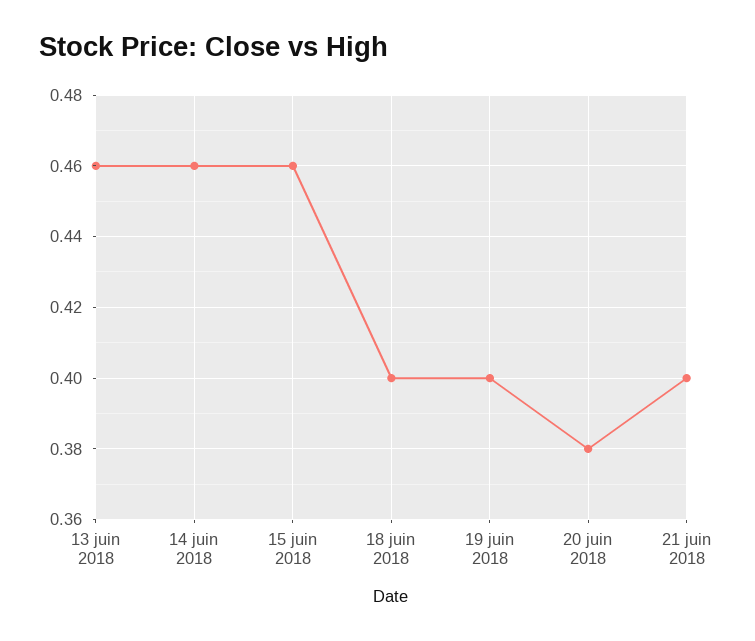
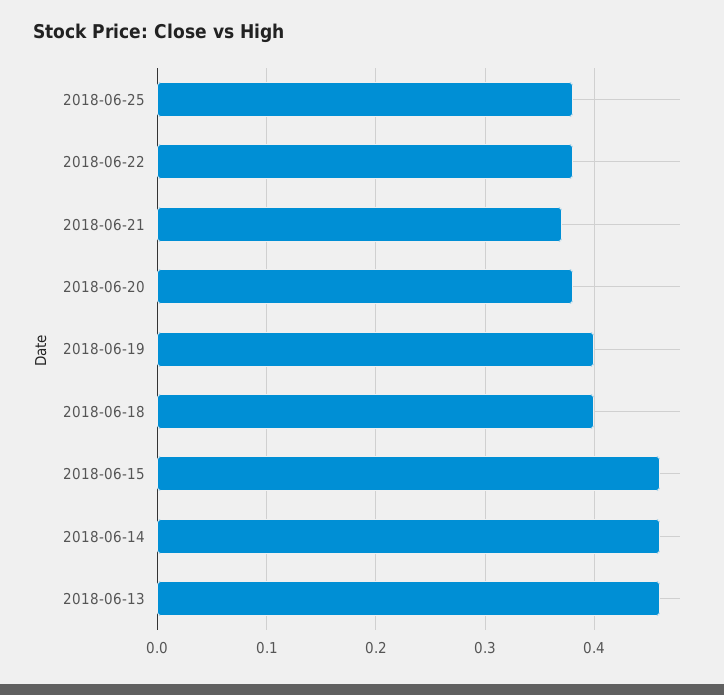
21 juin 2018: 0.4 -> 0.37
2018-06-25: none -> 0.38
2018-06-22: none -> 0.38

